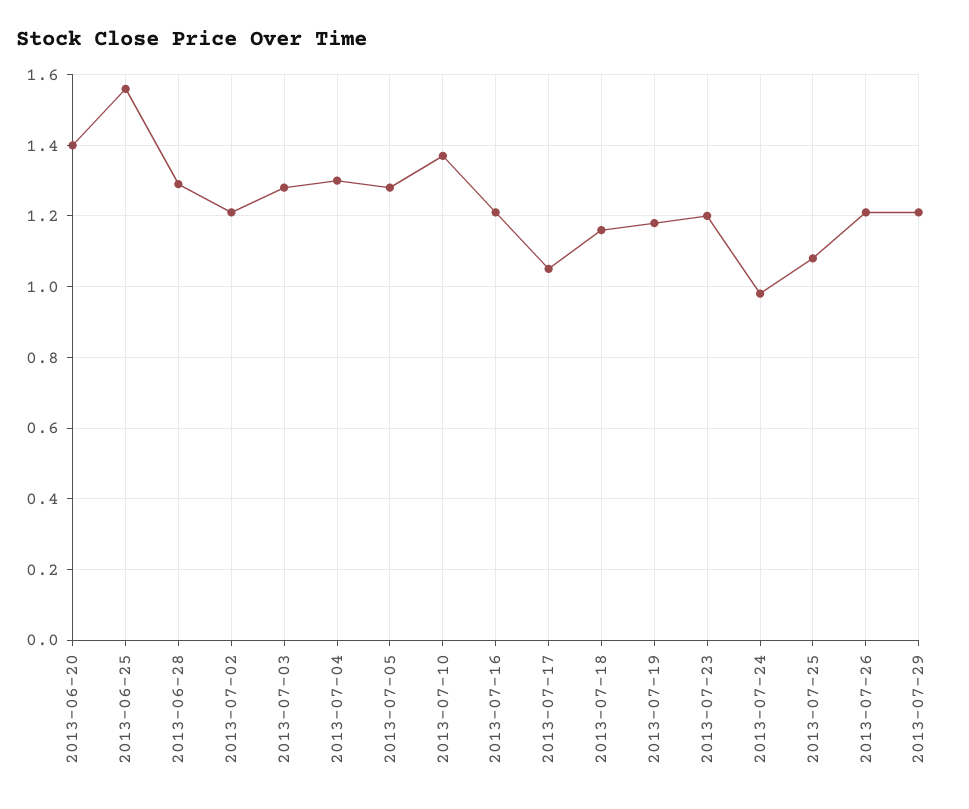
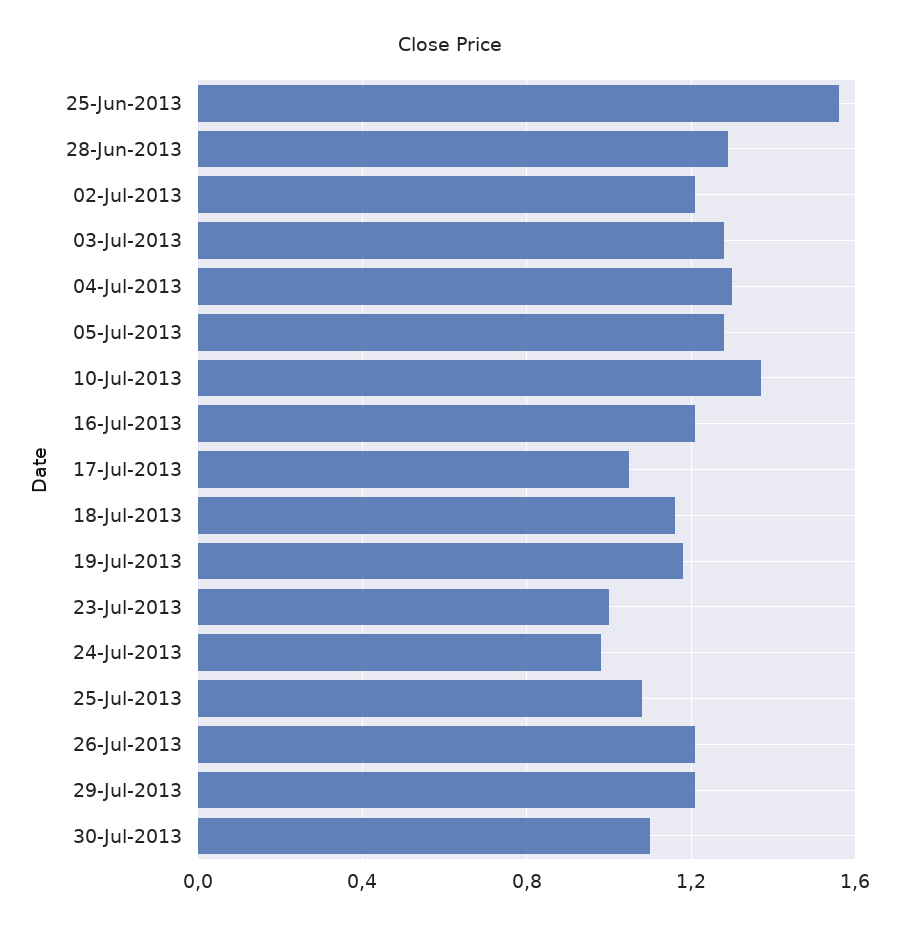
2013-06-20: 1.4 -> none
2013-07-23: 1.2 -> 1
30-Jul-2013: none -> 1.1

